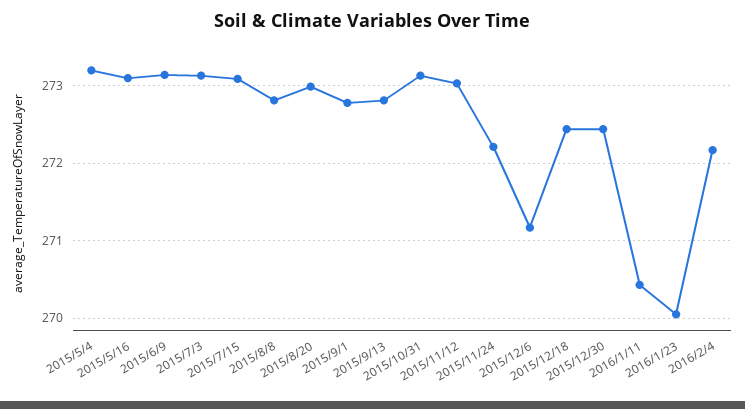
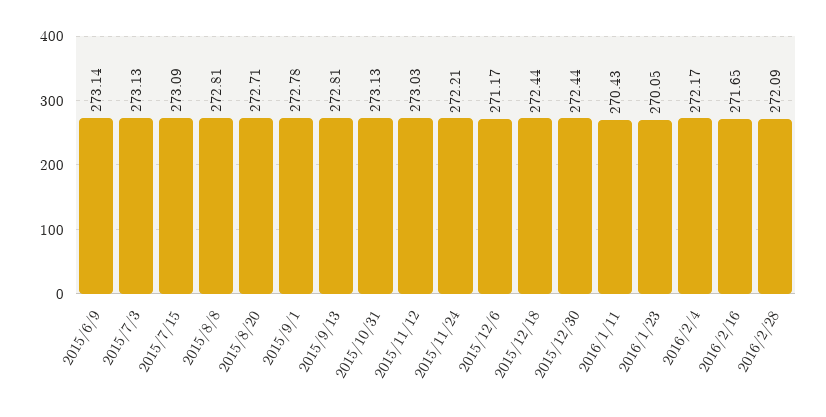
2015/5/4: 273.2 -> none
2015/5/16: 273.1 -> none
2015/8/20: 273 -> 272.71
2016/2/16: none -> 271.65
2016/2/28: none -> 272.09

